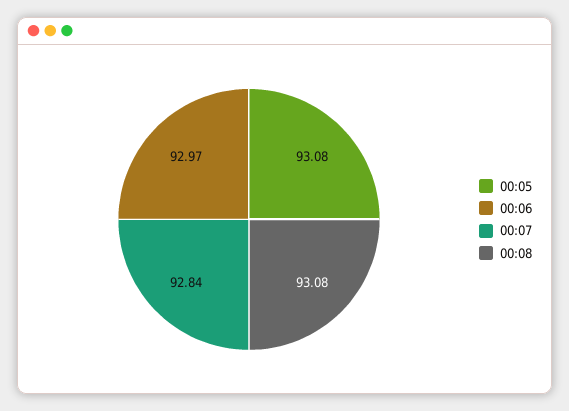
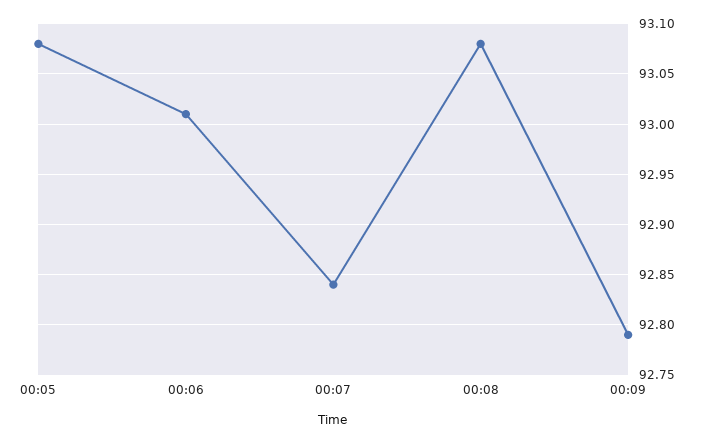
00:06: 92.97 -> 93.01
00:09: none -> 92.79

